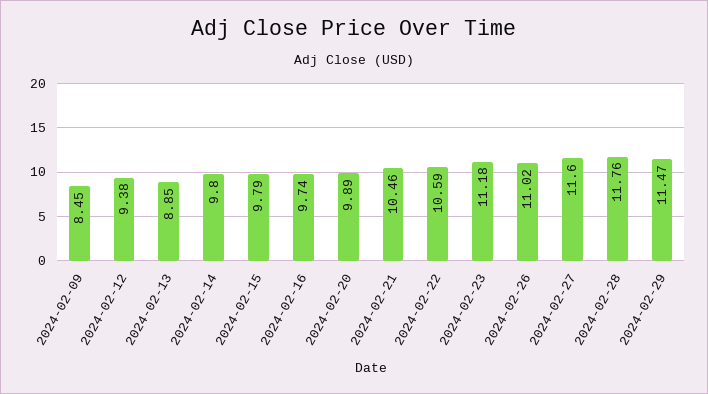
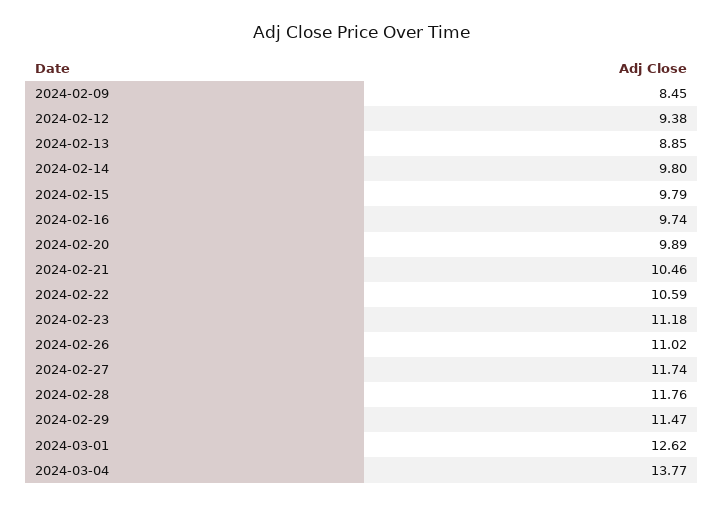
2024-02-27: 11.6 -> 11.74
2024-03-01: none -> 12.62
2024-03-04: none -> 13.77

